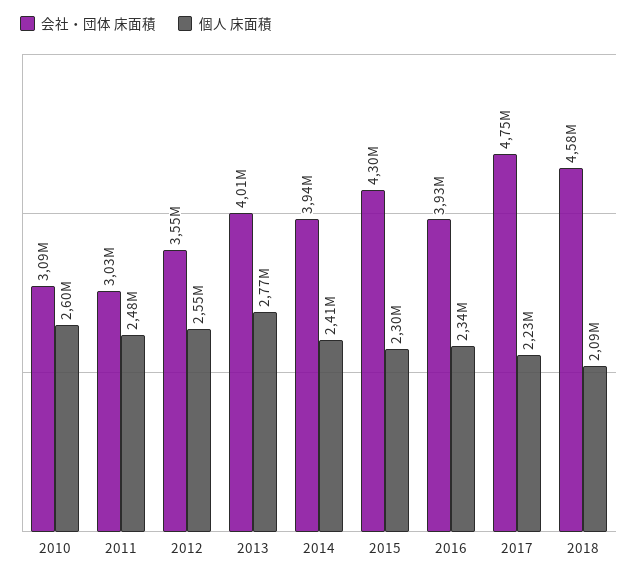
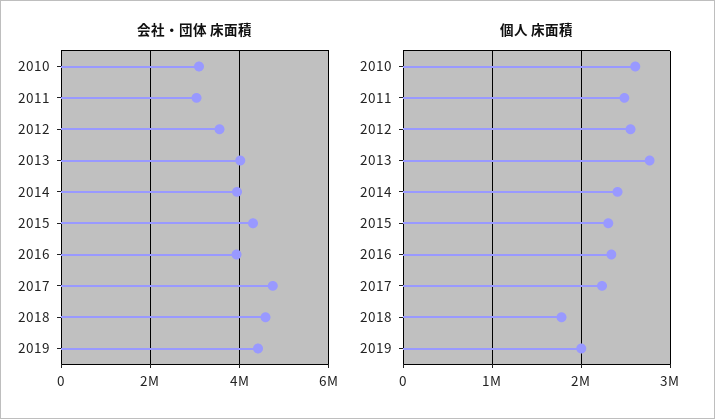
個人 床面積, 2018: 2090000 -> 1800000
会社・団体 床面積, 2019: none -> 4400000
個人 床面積, 2019: none -> 2000000

